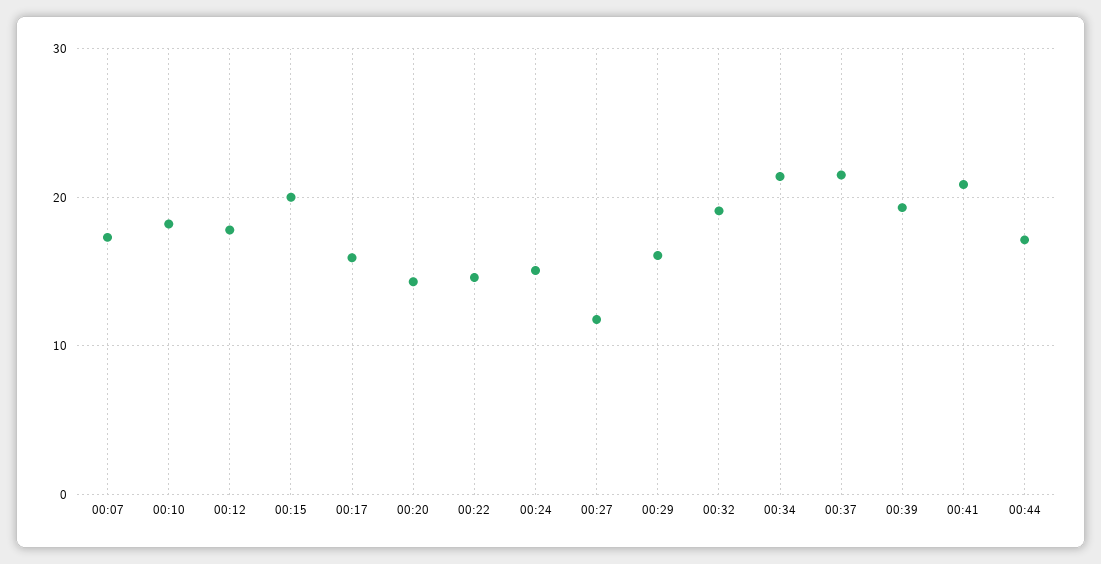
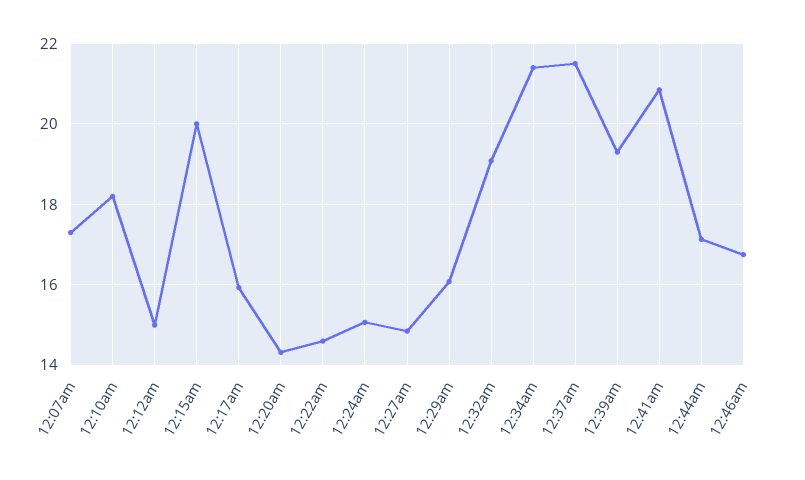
00:12: 18 -> 15
00:27: 12 -> 14.8
12:46am: none -> 16.8

